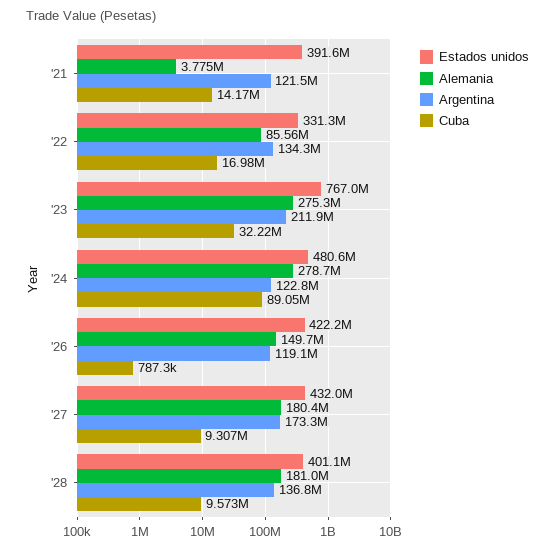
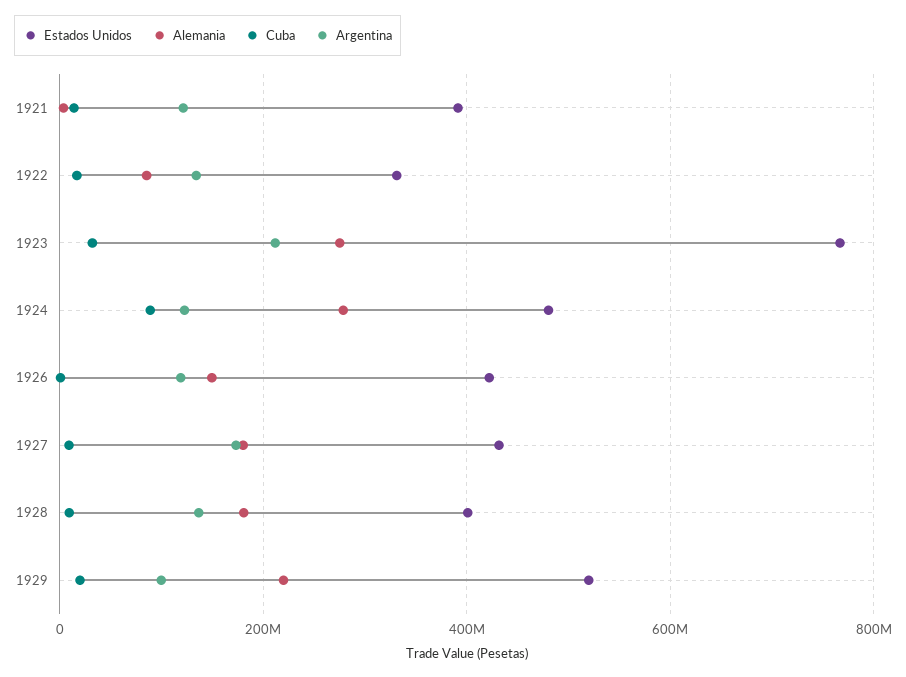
Estados unidos, 1929: none -> 520000000
Alemania, 1929: none -> 220000000
Cuba, 1929: none -> 20000000
Argentina, 1929: none -> 100000000

